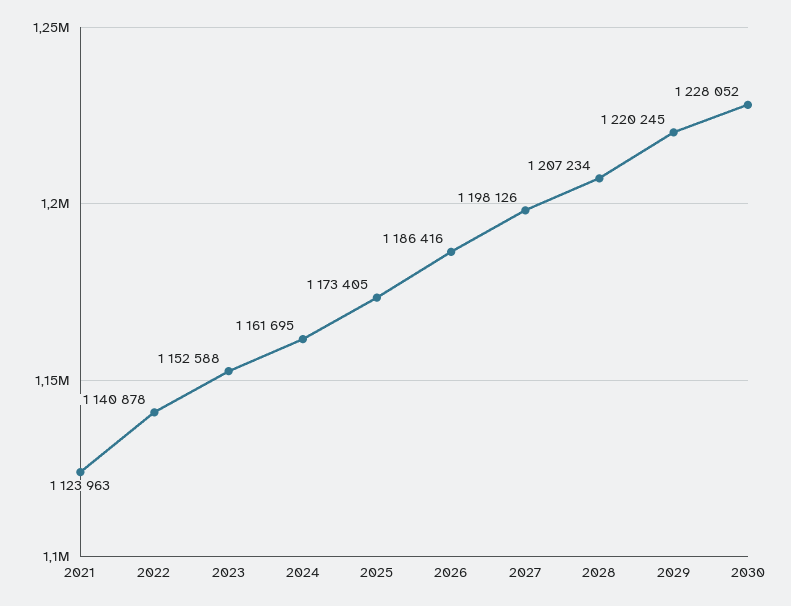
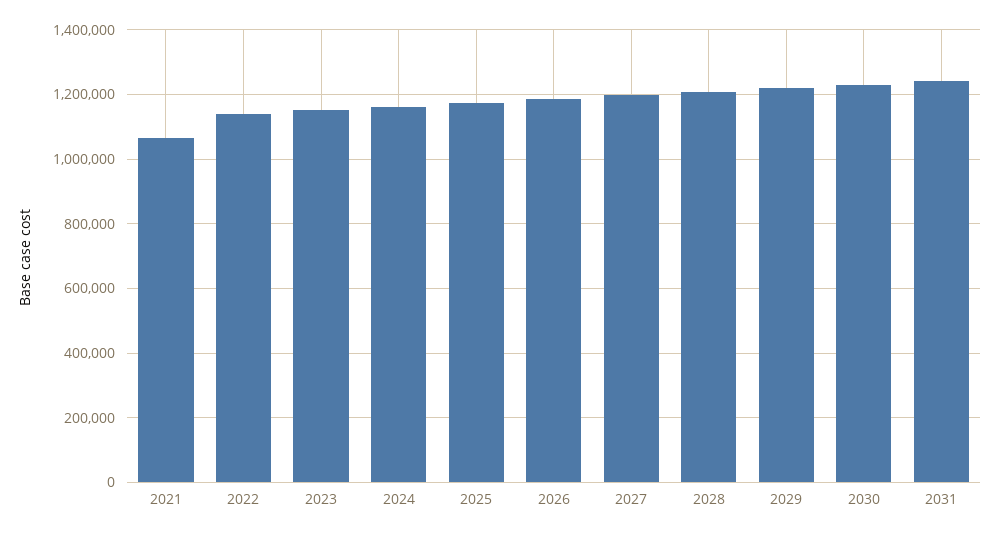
2021: 1123963 -> 1060000
2031: none -> 1240000

